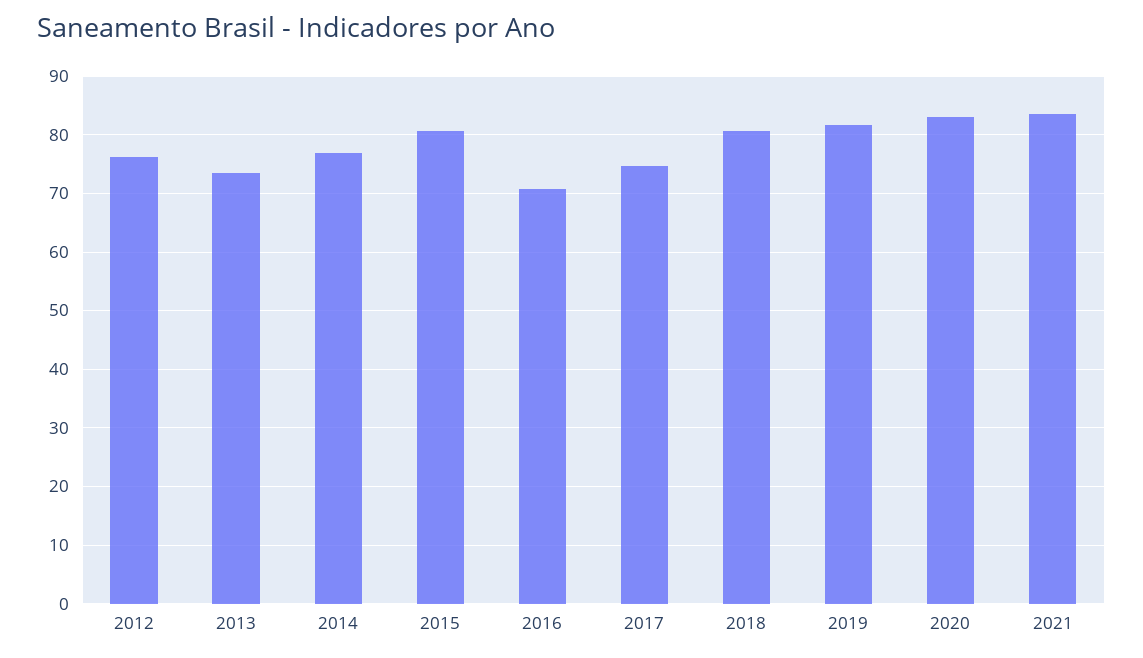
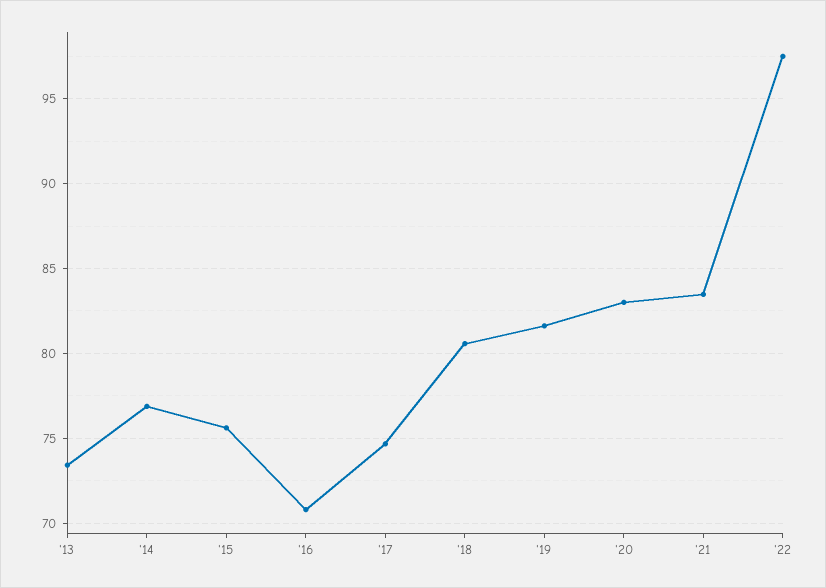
2012: 76 -> none
2015: 80 -> 75.5
'22: none -> 97.5

